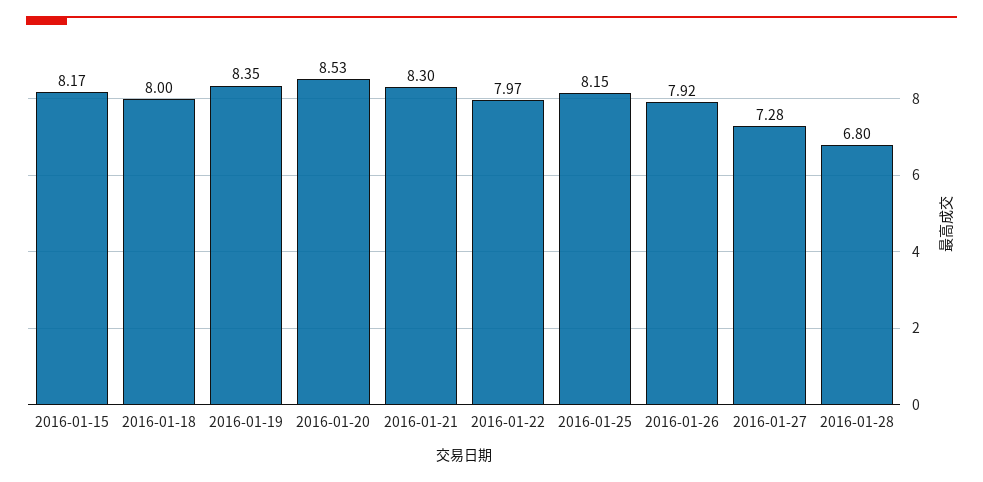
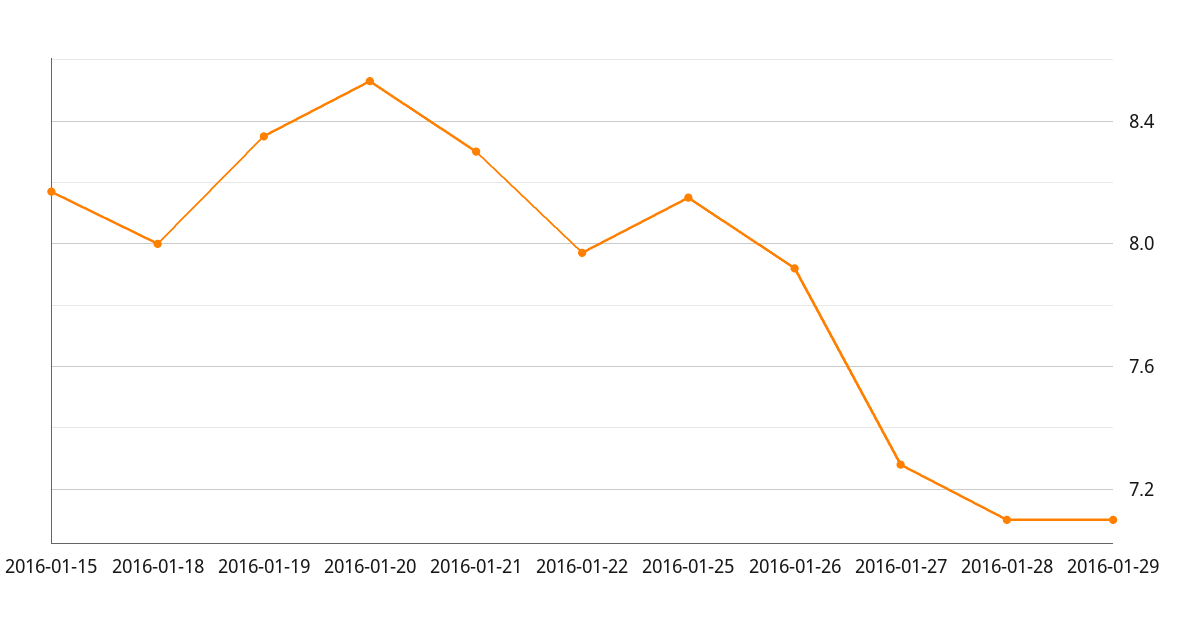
2016-01-28: 6.8 -> 7.1
2016-01-29: none -> 7.1

